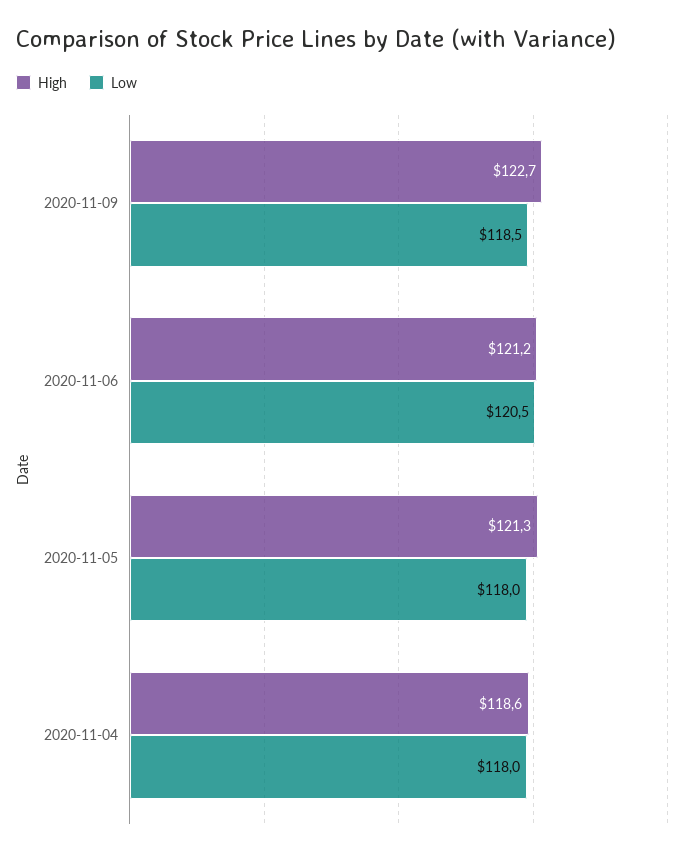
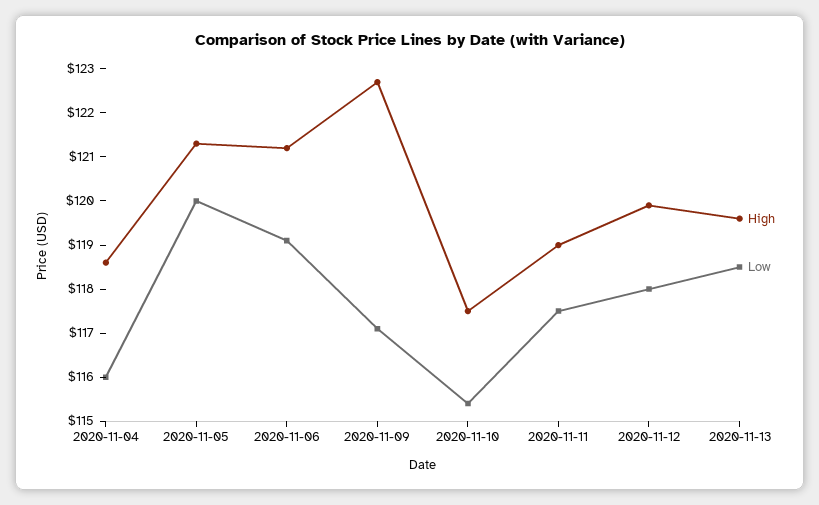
Low, 2020-11-09: 118.5 -> 117
Low, 2020-11-06: 120.5 -> 119
Low, 2020-11-05: 118 -> 120
Low, 2020-11-04: 118 -> 116
High, 2020-11-10: none -> 117.5
Low, 2020-11-10: none -> 115.5
High, 2020-11-11: none -> 119
Low, 2020-11-11: none -> 117.5
High, 2020-11-12: none -> 120
Low, 2020-11-12: none -> 118
High, 2020-11-13: none -> 119.5
Low, 2020-11-13: none -> 118.5

